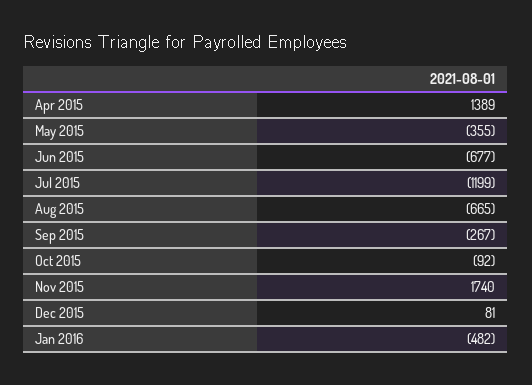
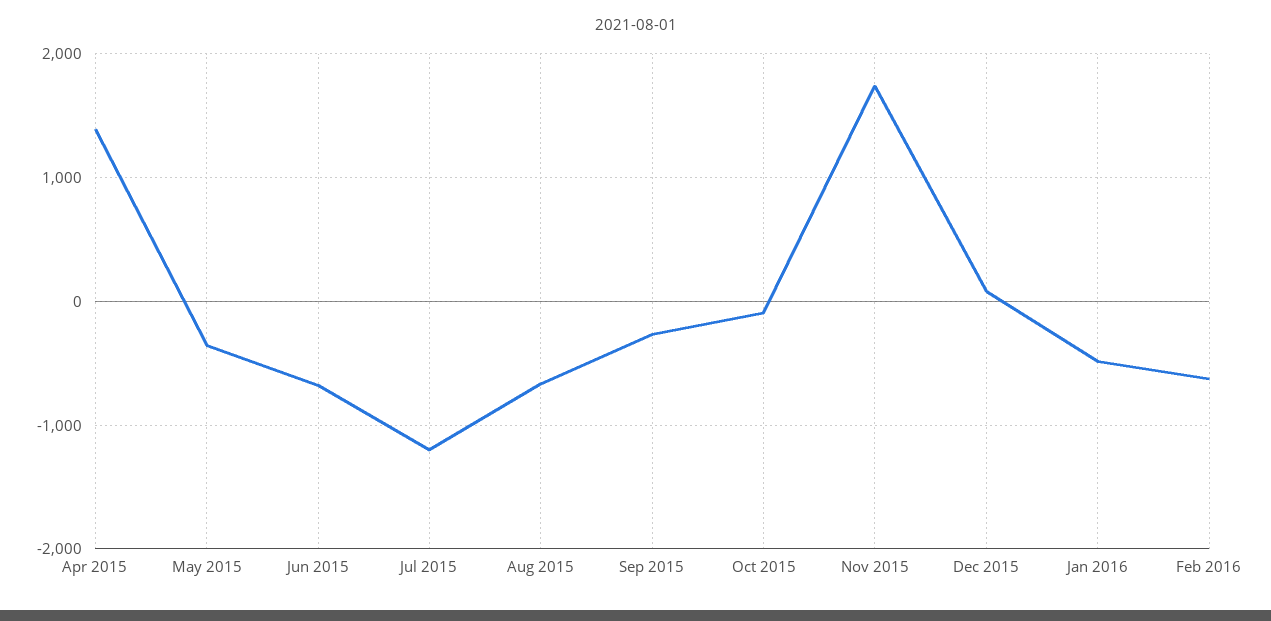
Feb 2016: none -> -600

